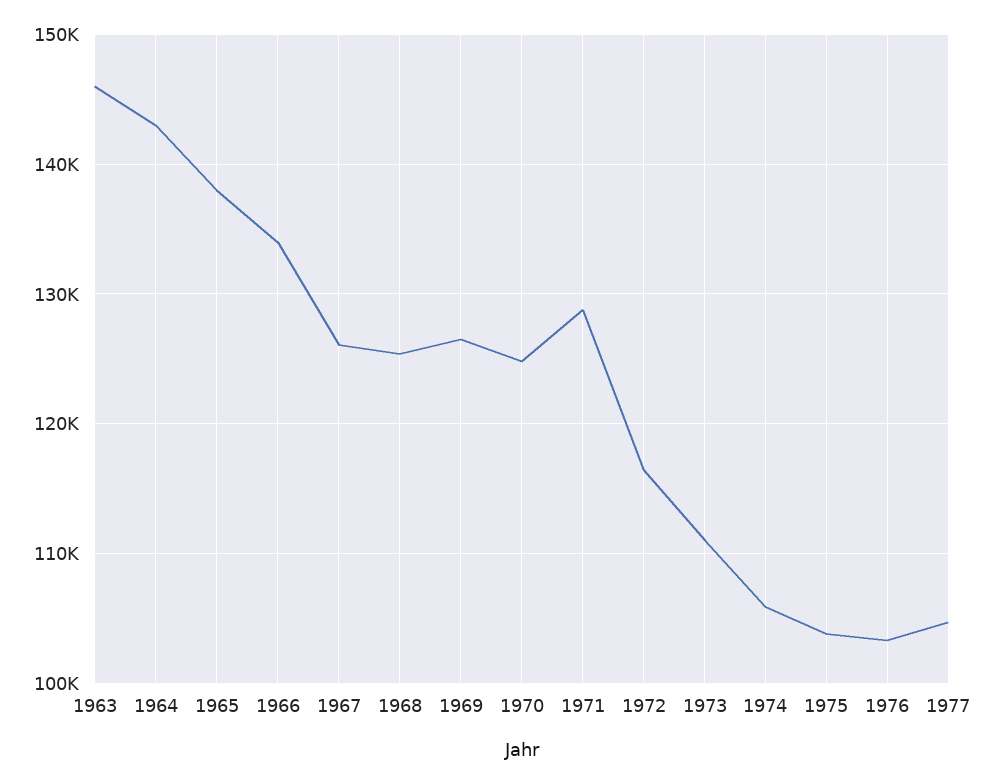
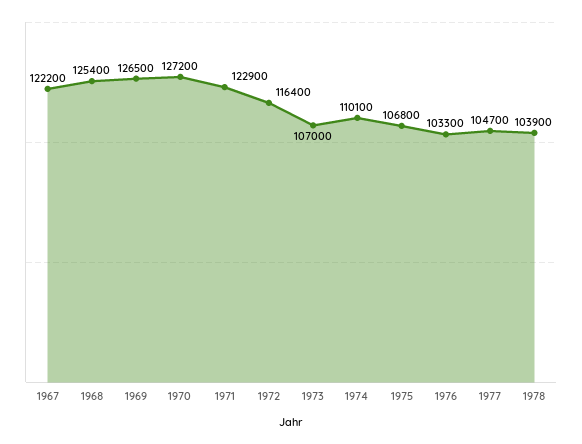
1963: 146000 -> none
1964: 143000 -> none
1965: 138000 -> none
1966: 134000 -> none
1967: 126000 -> 122200
1970: 125000 -> 127200
1971: 129000 -> 122900
1973: 111000 -> 107000
1974: 106000 -> 110100
1975: 104000 -> 106800
1978: none -> 103900

